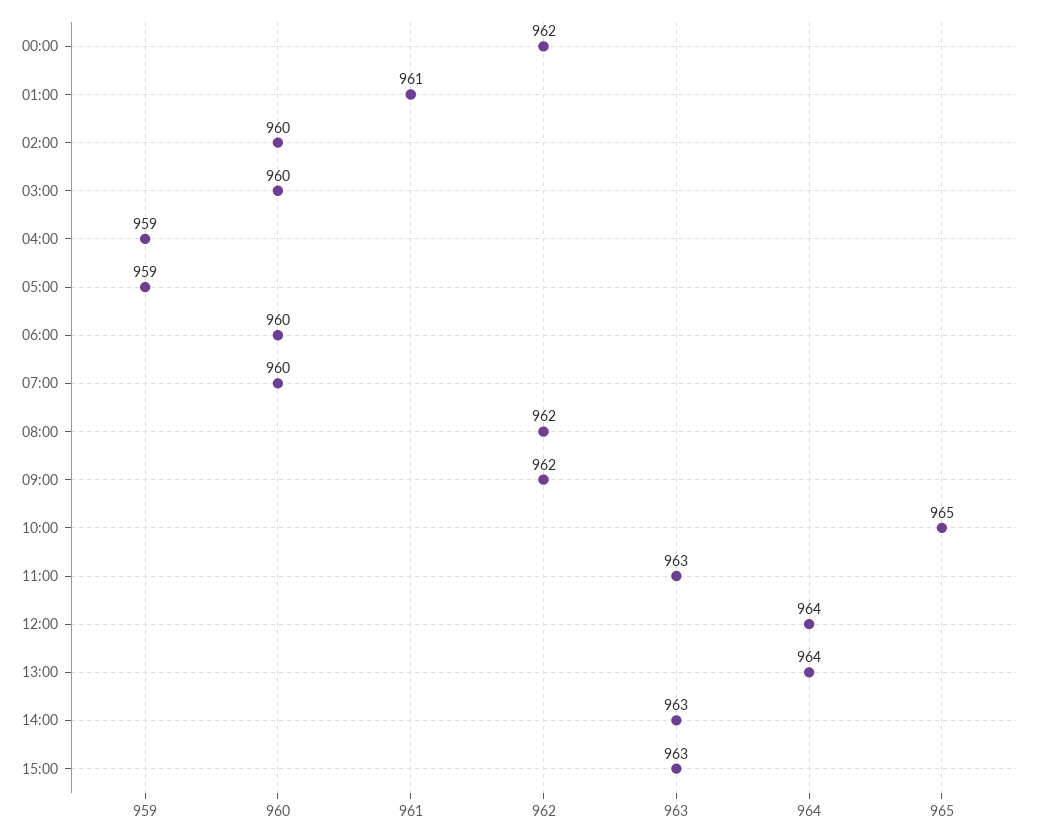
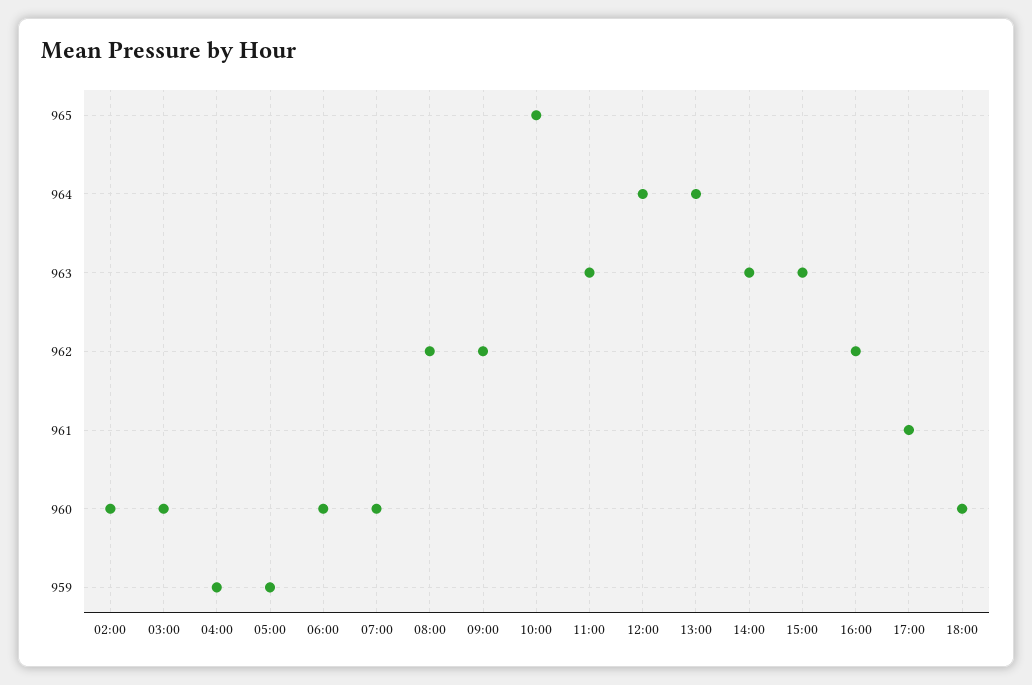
00:00: 962 -> none
01:00: 961 -> none
16:00: none -> 962
17:00: none -> 961
18:00: none -> 960

